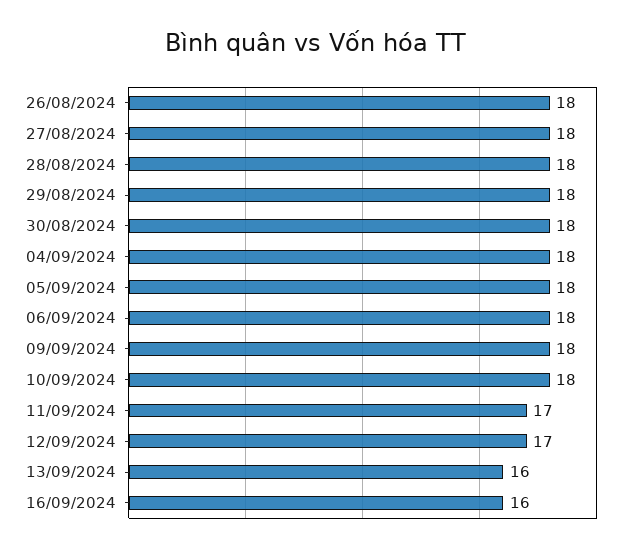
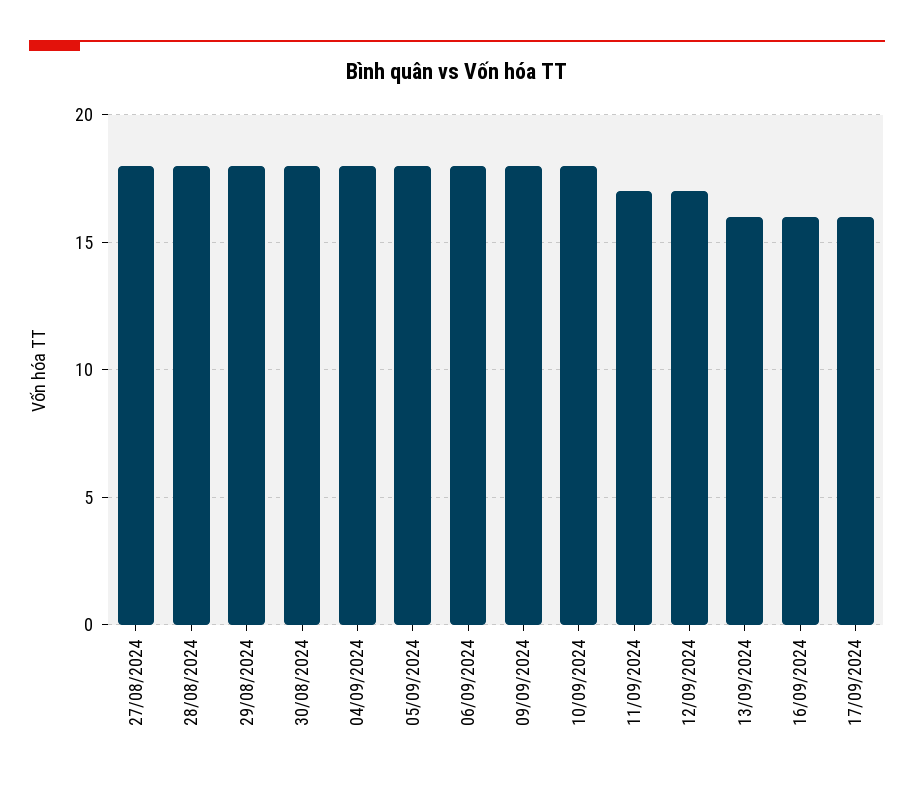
26/08/2024: 18 -> none
17/09/2024: none -> 16

